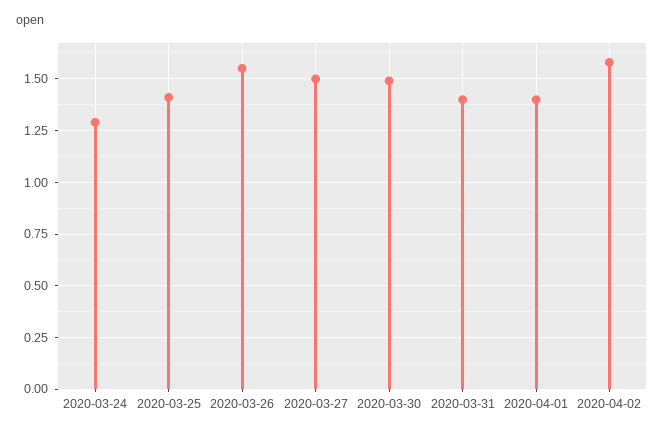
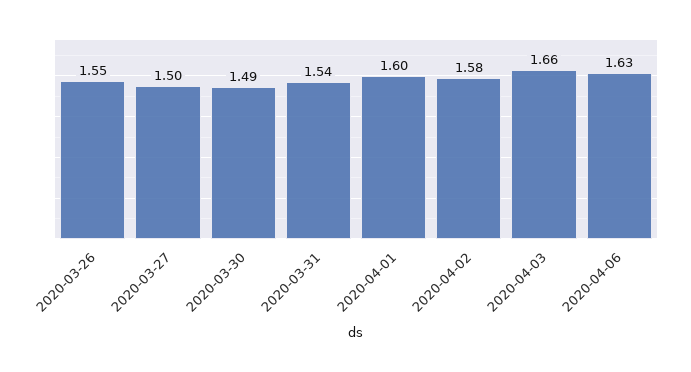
2020-03-24: 1.3 -> none
2020-03-25: 1.4 -> none
2020-03-31: 1.4 -> 1.54
2020-04-01: 1.4 -> 1.6
2020-04-03: none -> 1.66
2020-04-06: none -> 1.63

